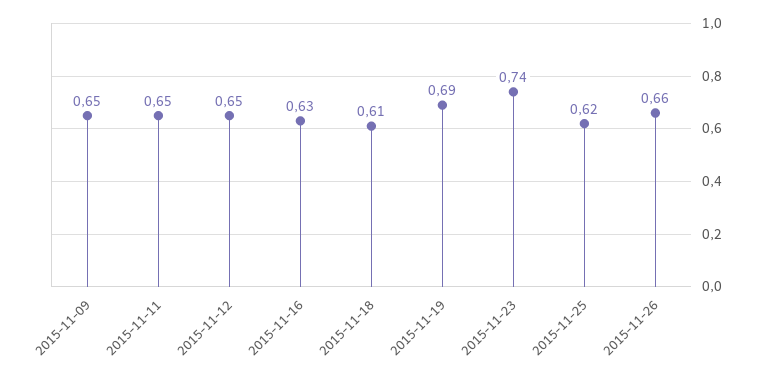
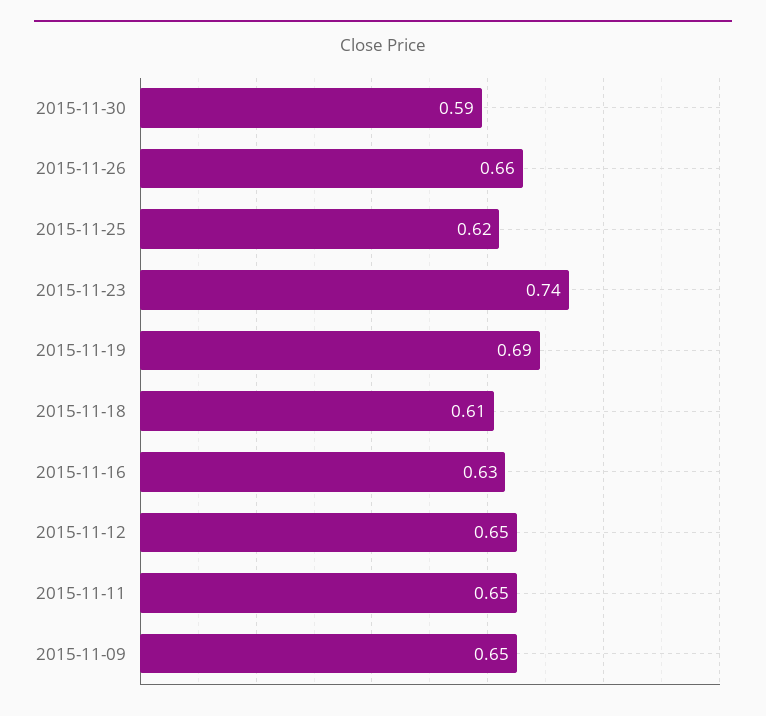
2015-11-30: none -> 0.59

